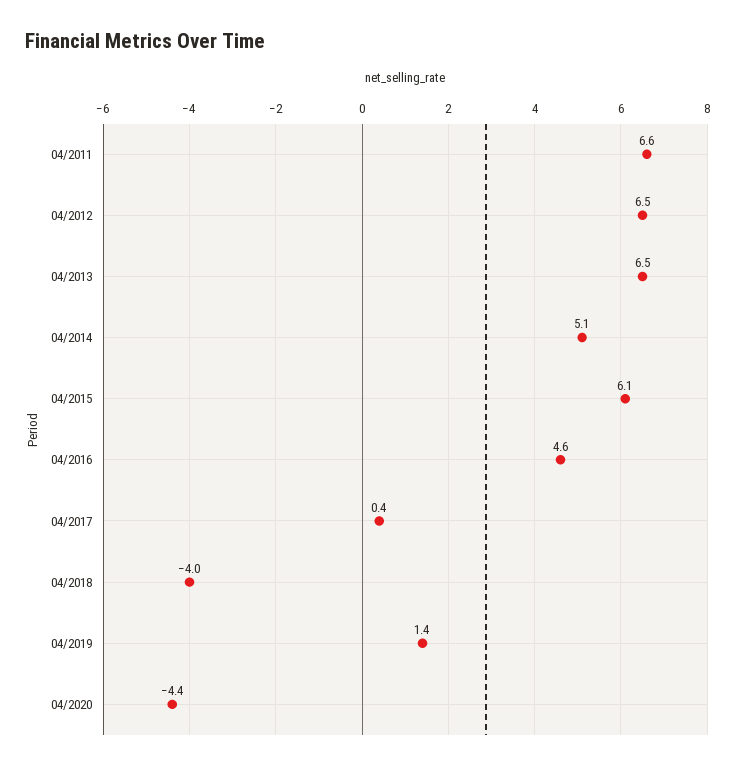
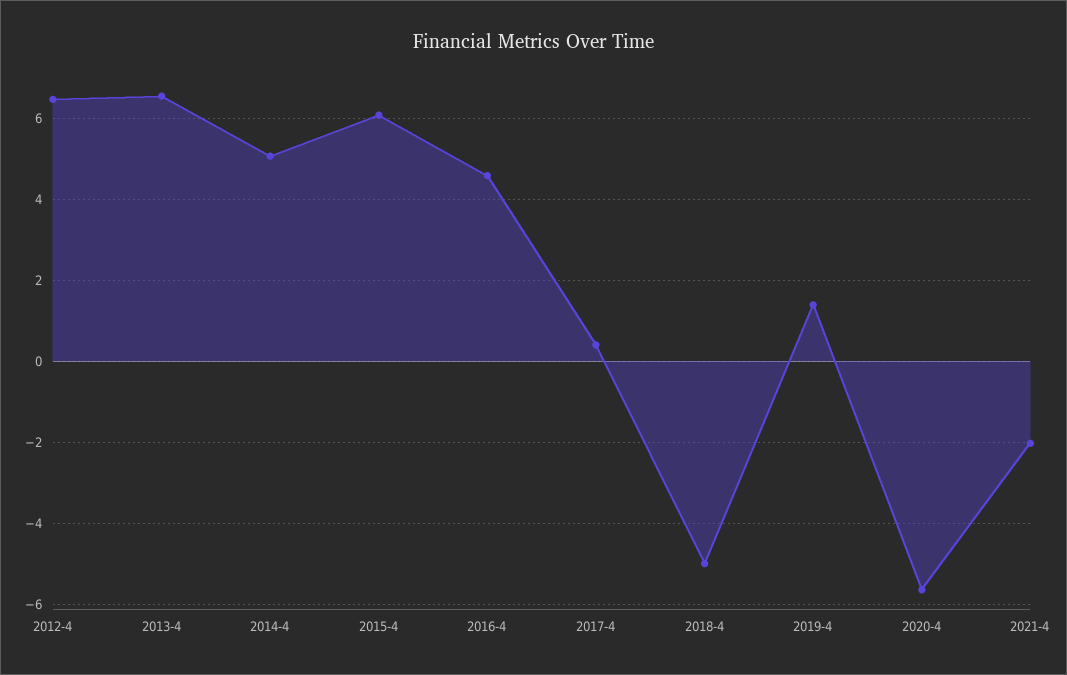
04/2011: 6.6 -> none
04/2018: -4 -> -5
04/2020: -4.4 -> -5.6
2021-4: none -> -2

